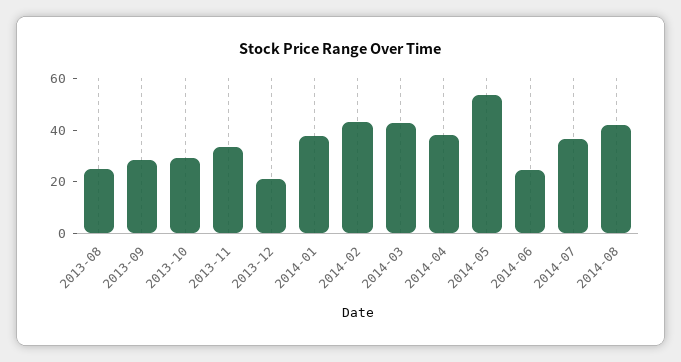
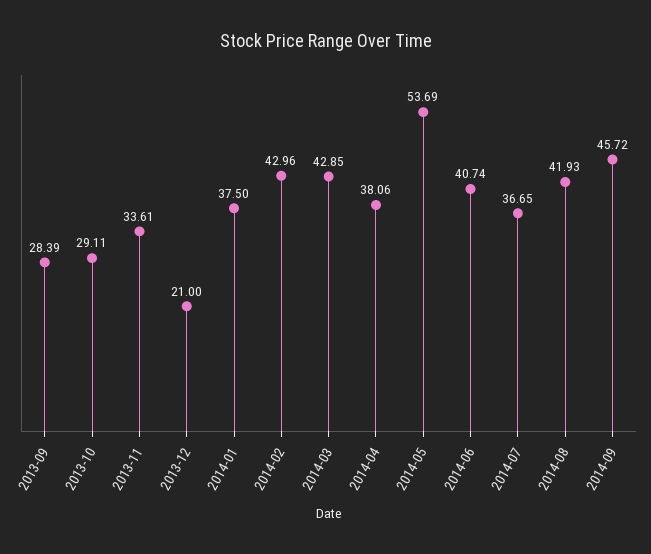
2013-08: 25 -> none
2014-06: 25 -> 40.74
2014-09: none -> 45.72

